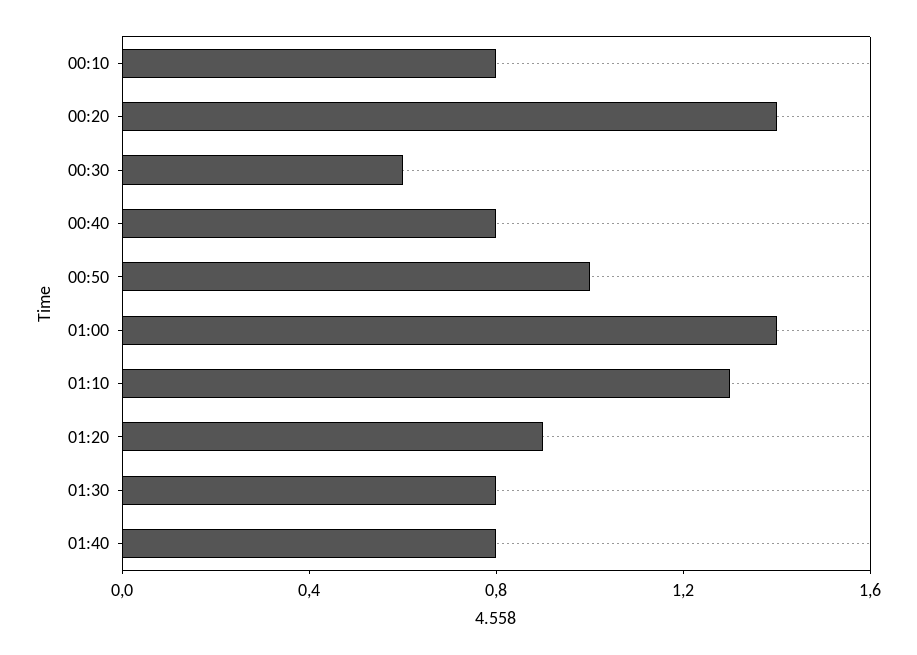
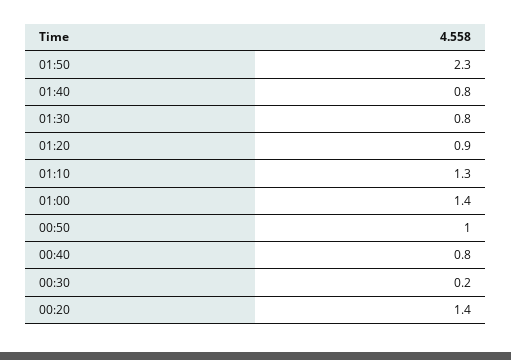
00:10: 0.8 -> none
00:30: 0.6 -> 0.2
01:50: none -> 2.3

